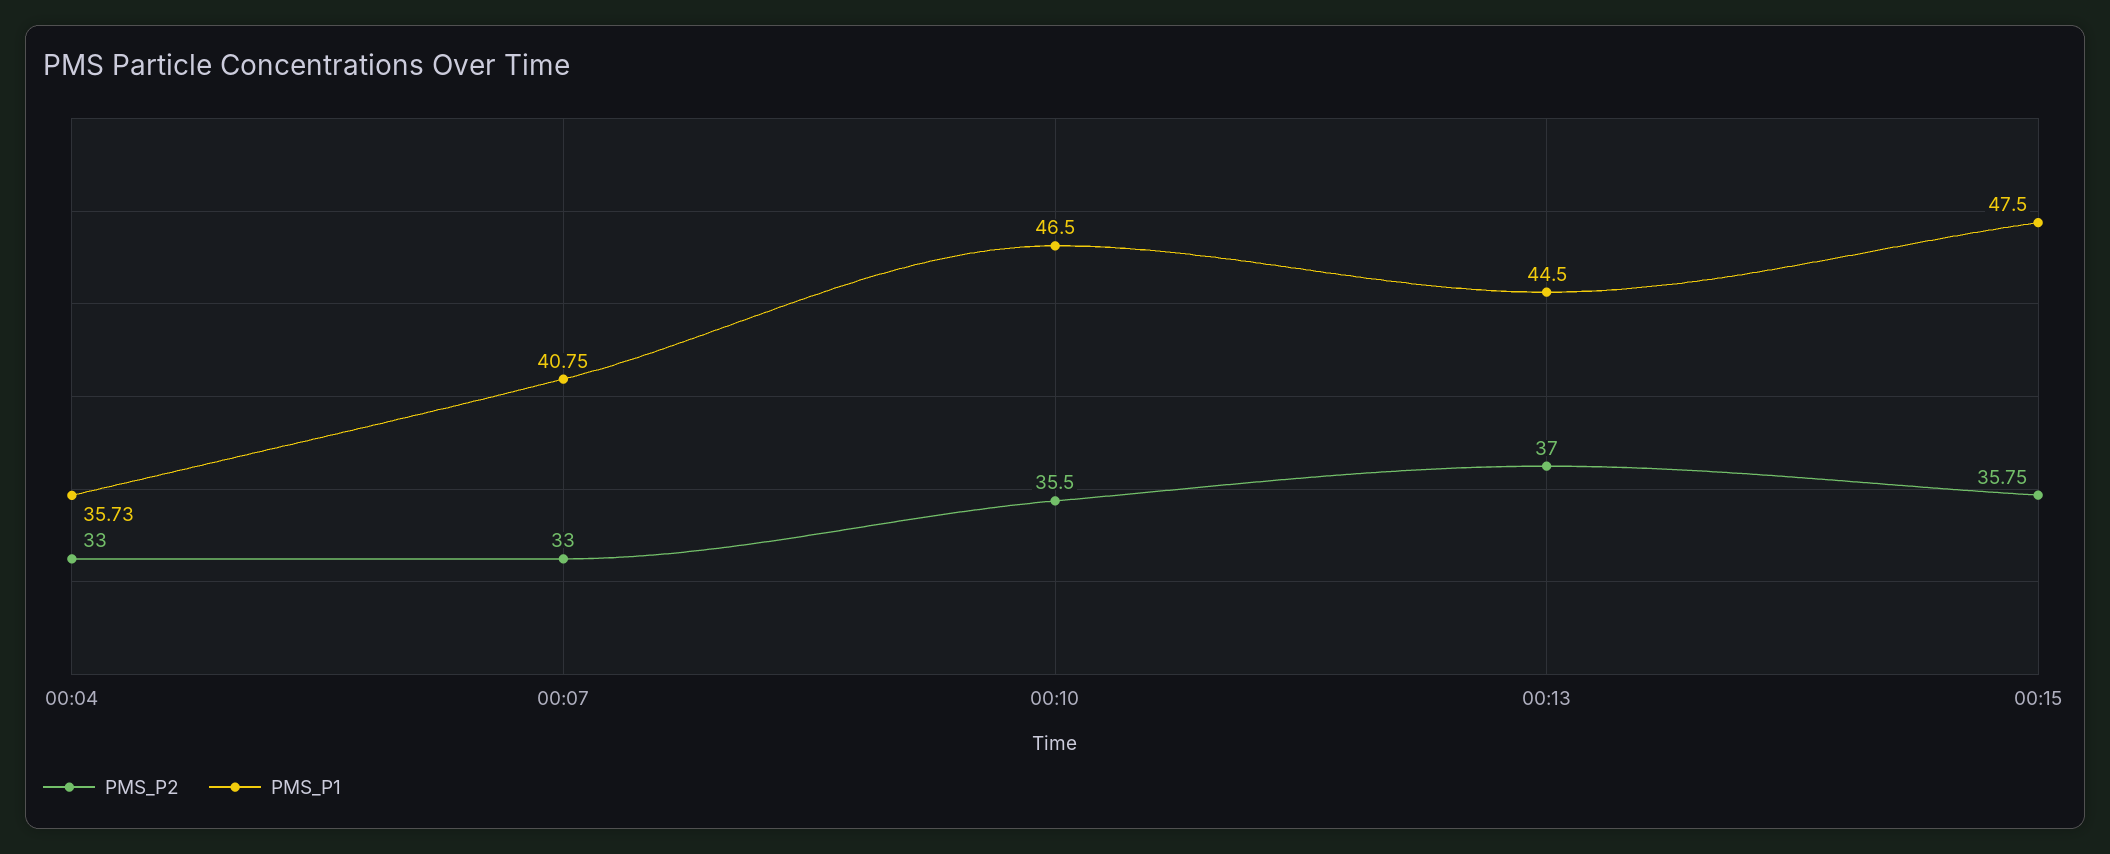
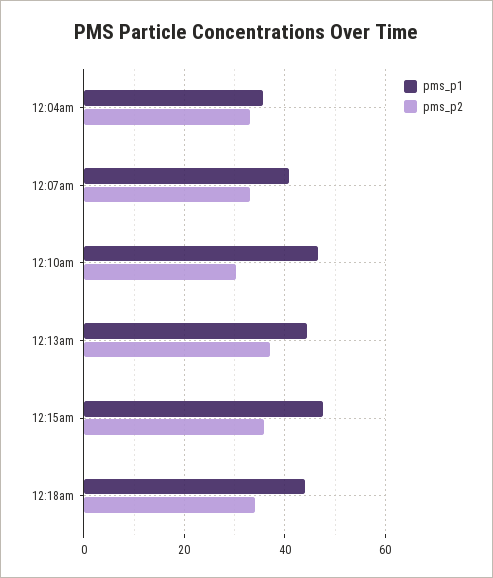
PMS_P2, 00:10: 35.5 -> 30
PMS_P1, 12:18am: none -> 44
PMS_P2, 12:18am: none -> 34

